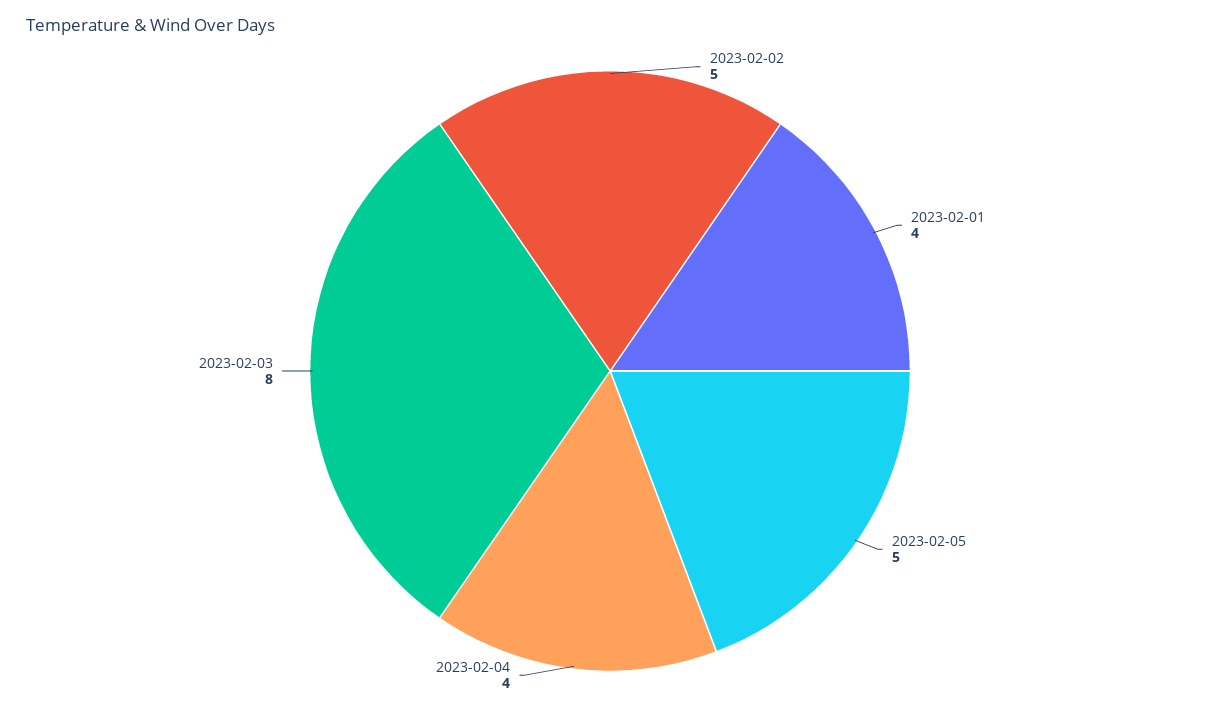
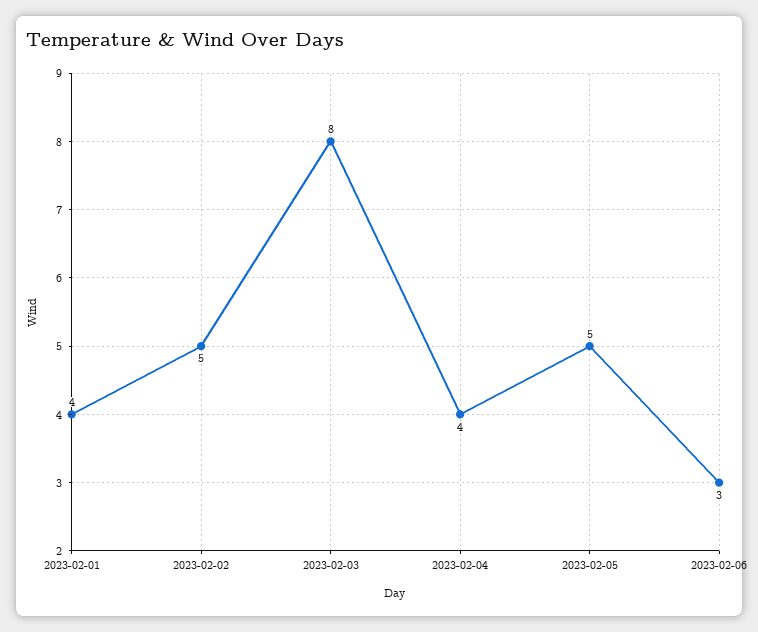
2023-02-06: none -> 3

